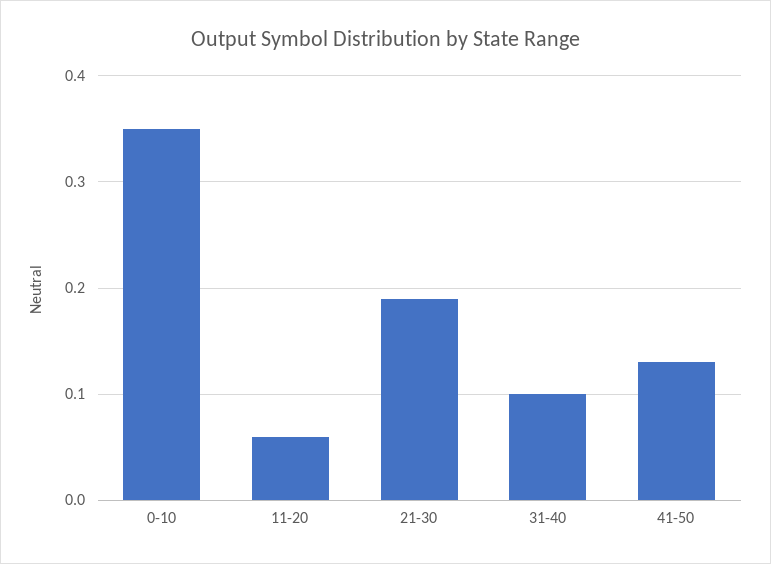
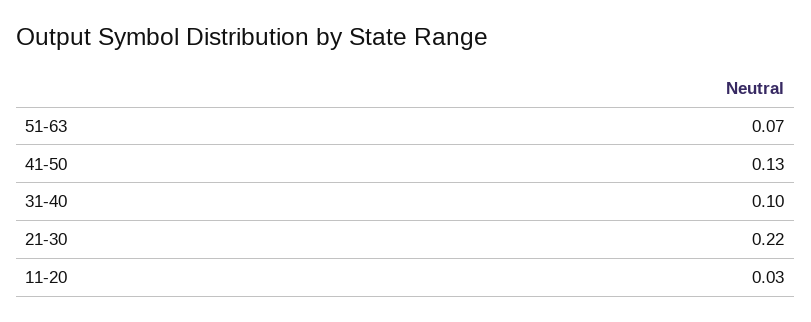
0-10: 0.35 -> none
11-20: 0.06 -> 0.03
21-30: 0.19 -> 0.22
51-63: none -> 0.07

